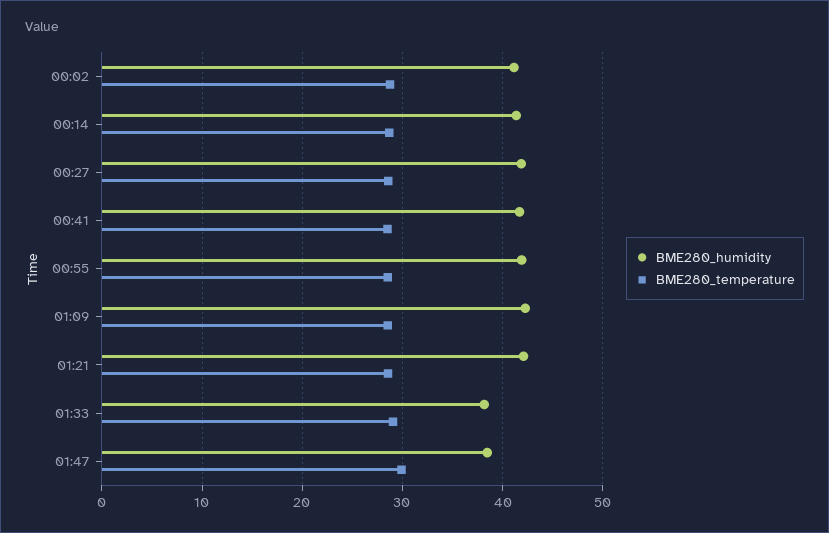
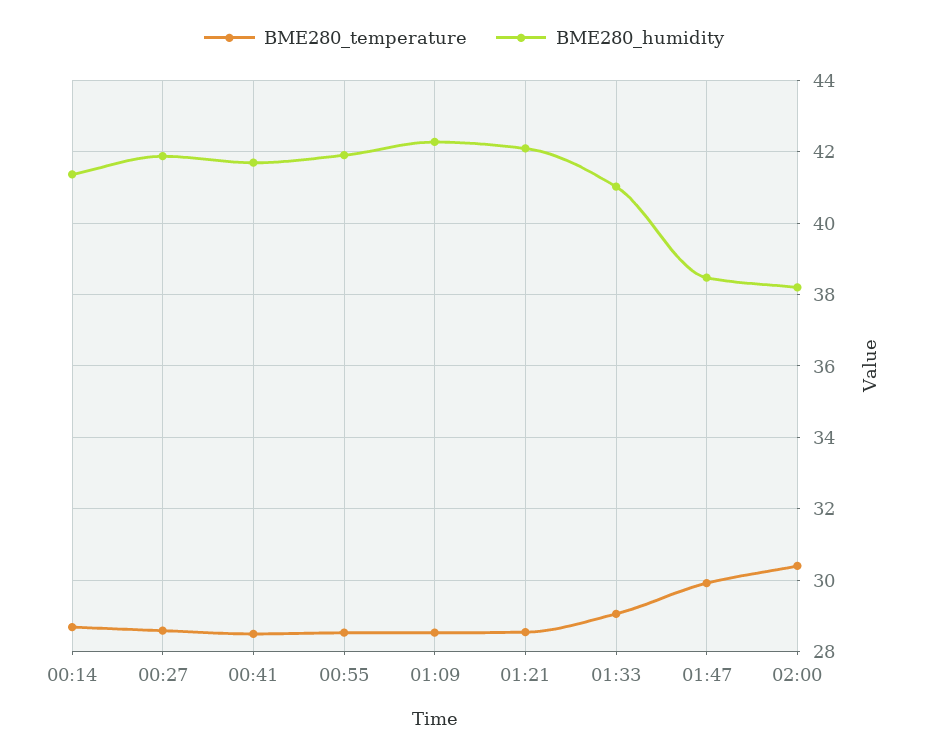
BME280_humidity, 00:02: 41 -> none
BME280_temperature, 00:02: 29 -> none
BME280_humidity, 01:33: 38 -> 41
BME280_temperature, 02:00: none -> 30.4
BME280_humidity, 02:00: none -> 38.2

